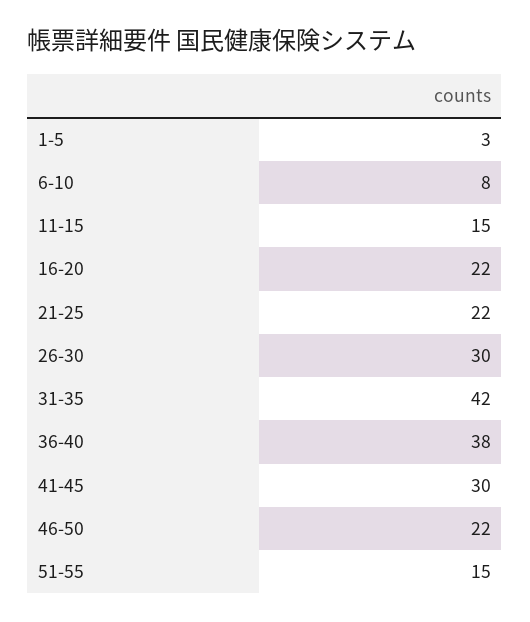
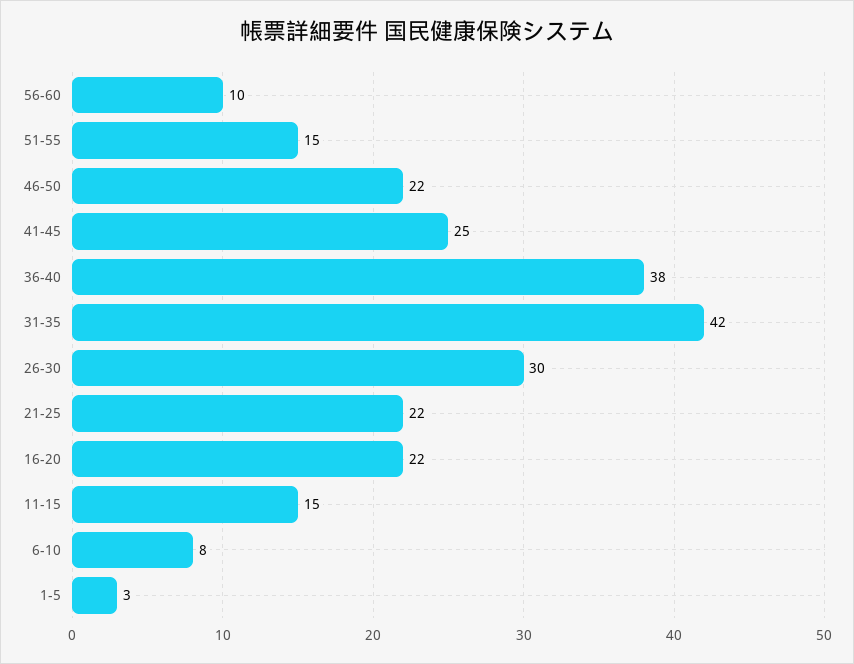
41-45: 30 -> 25
56-60: none -> 10

